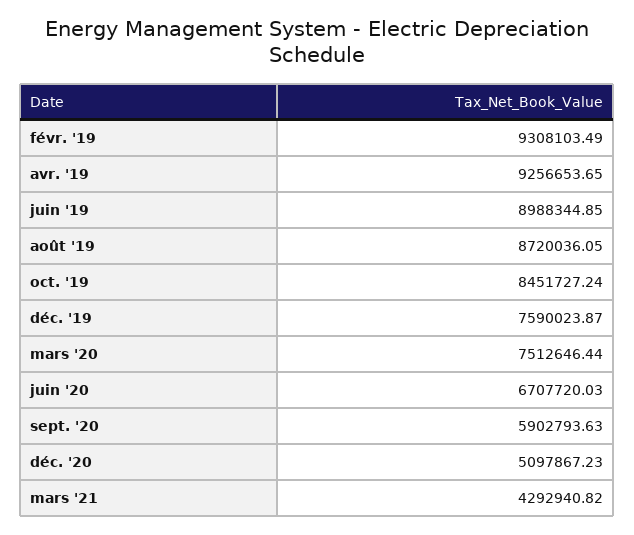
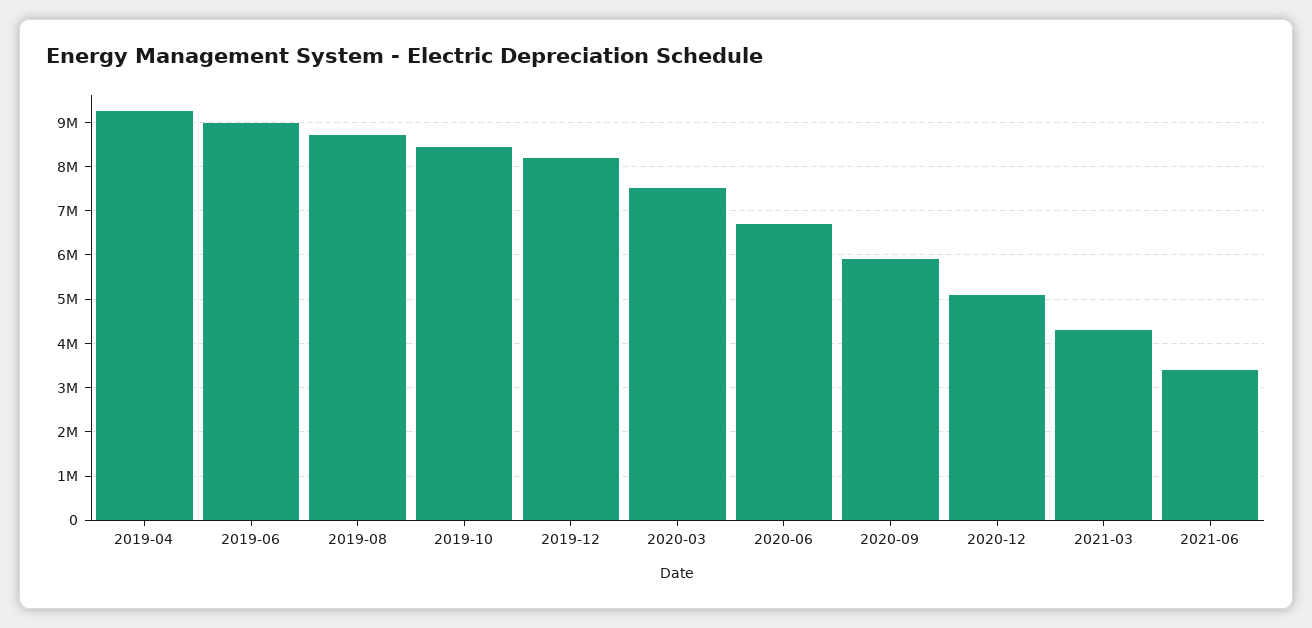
févr. '19: 9308103.49 -> none
déc. '19: 7590023.87 -> 8200000
2021-06: none -> 3400000

